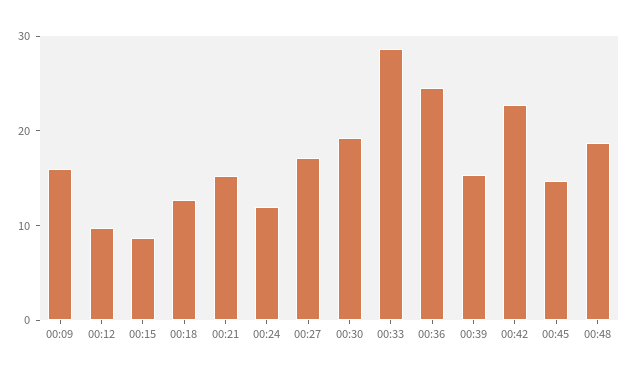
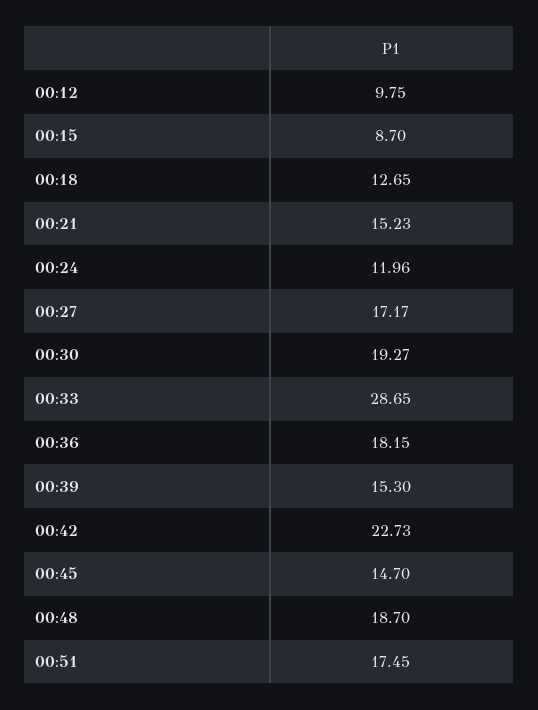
00:09: 16 -> none
00:36: 24 -> 18.15
00:51: none -> 17.45

